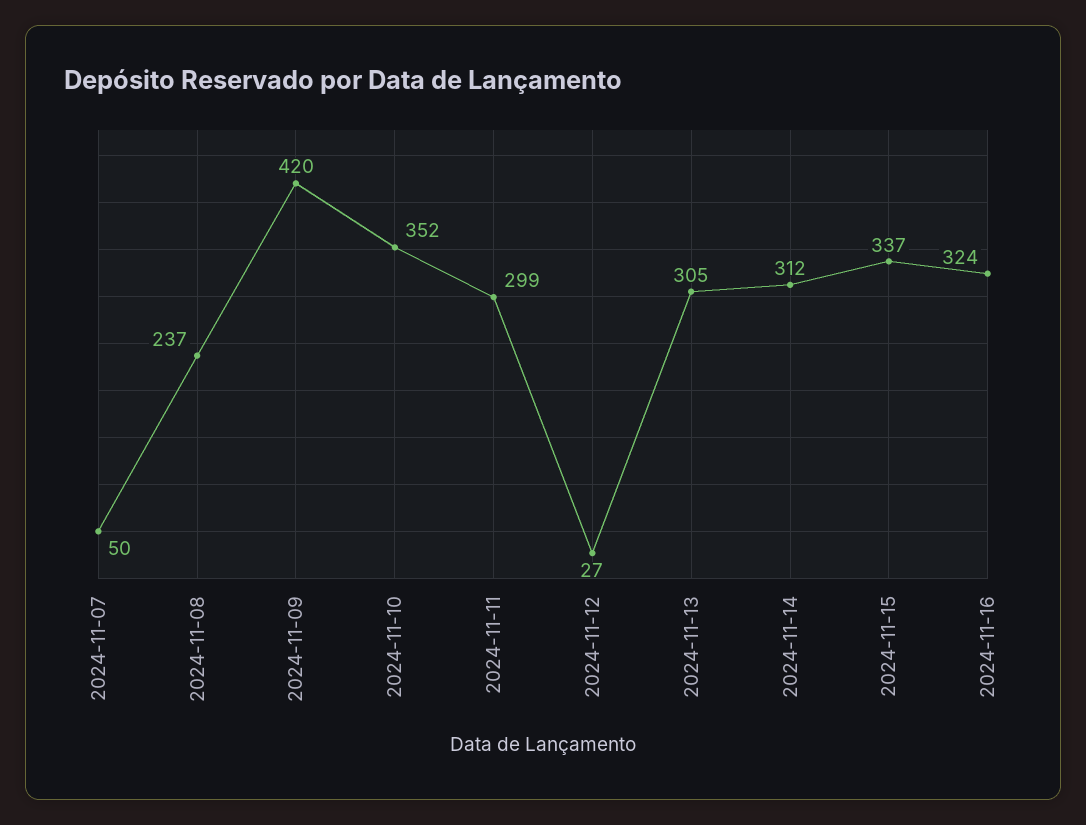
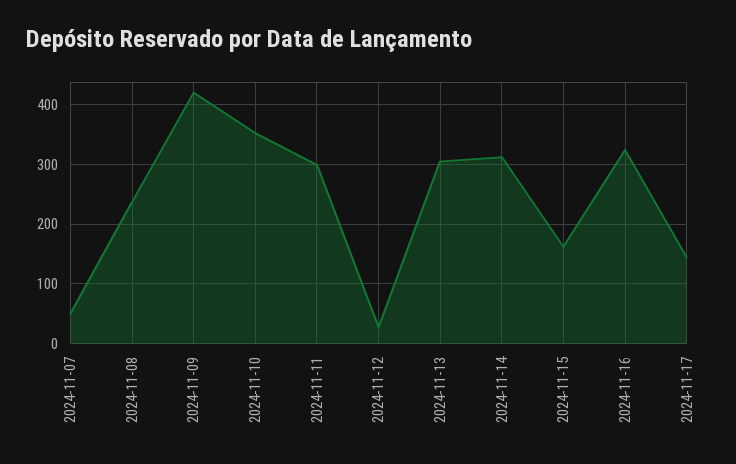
2024-11-15: 337 -> 160
2024-11-17: none -> 140

